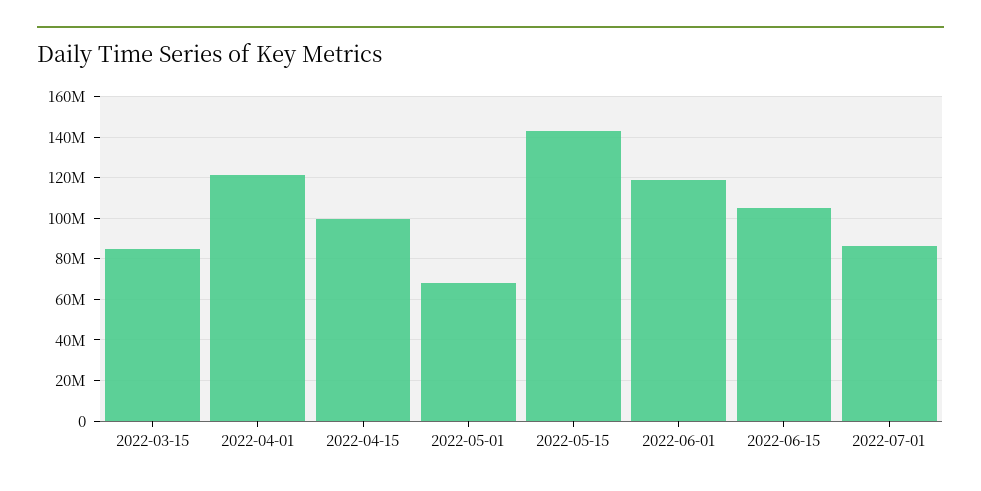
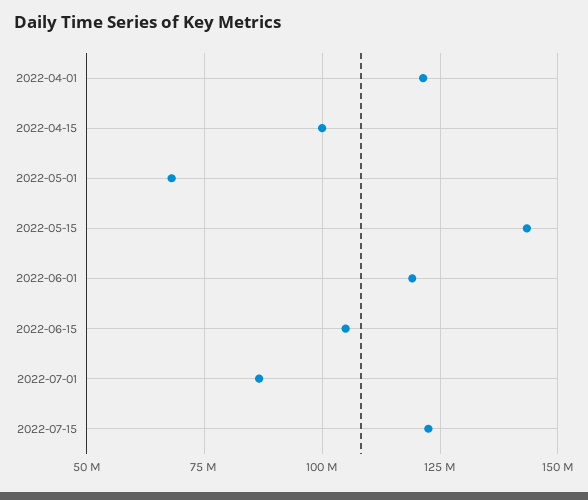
2022-03-15: 85000000 -> none
2022-07-15: none -> 122500000

